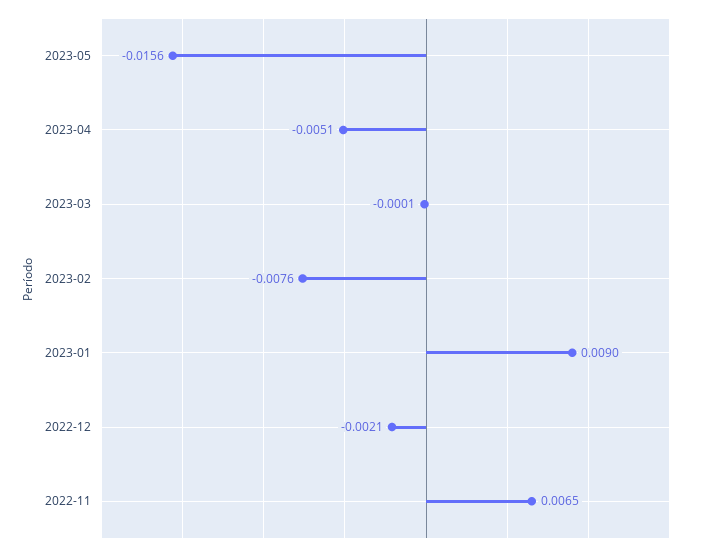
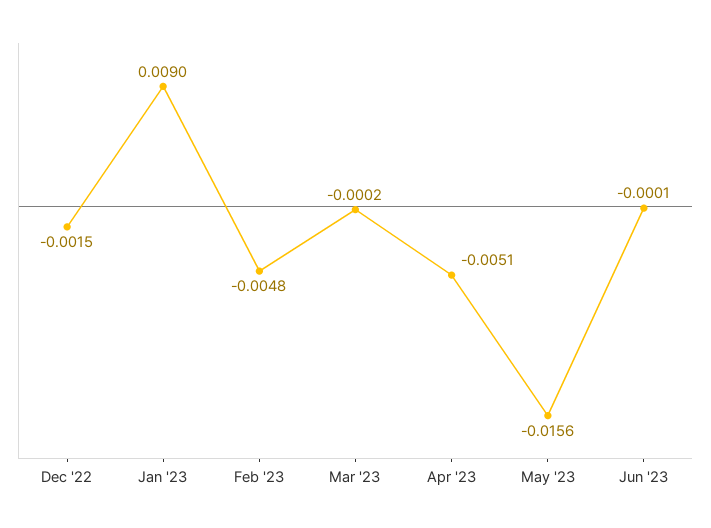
2023-03: -0.0001 -> -0.0002
2023-02: -0.0076 -> -0.0048
2022-12: -0.0021 -> -0.0015
2022-11: 0.0065 -> none
Jun '23: none -> -0.0001

